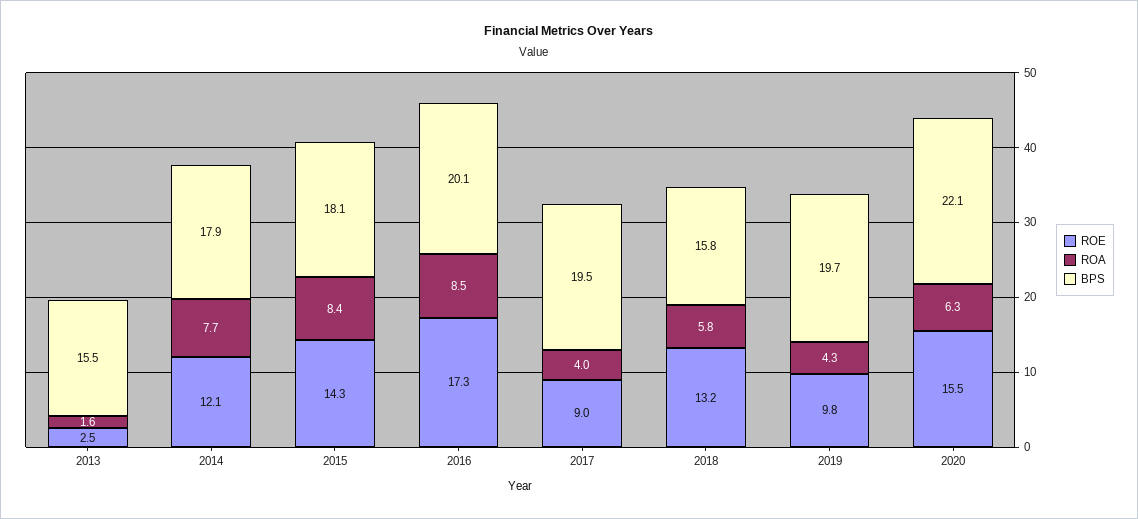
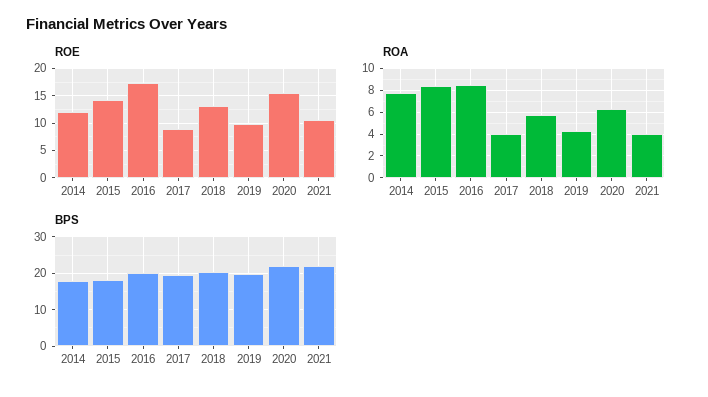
ROE, 2013: 2.5 -> none
ROA, 2013: 1.6 -> none
BPS, 2013: 15.5 -> none
BPS, 2018: 15.8 -> 20
ROE, 2021: none -> 10
ROA, 2021: none -> 4
BPS, 2021: none -> 22

